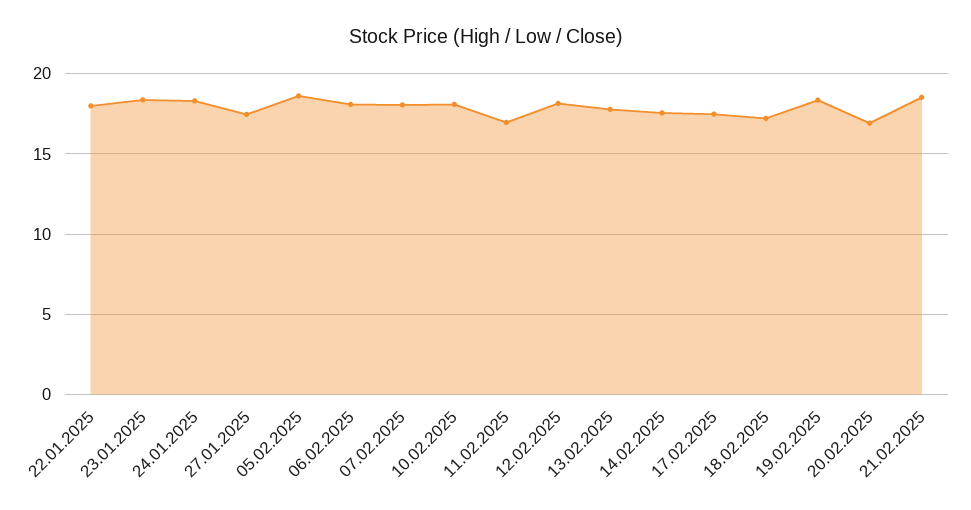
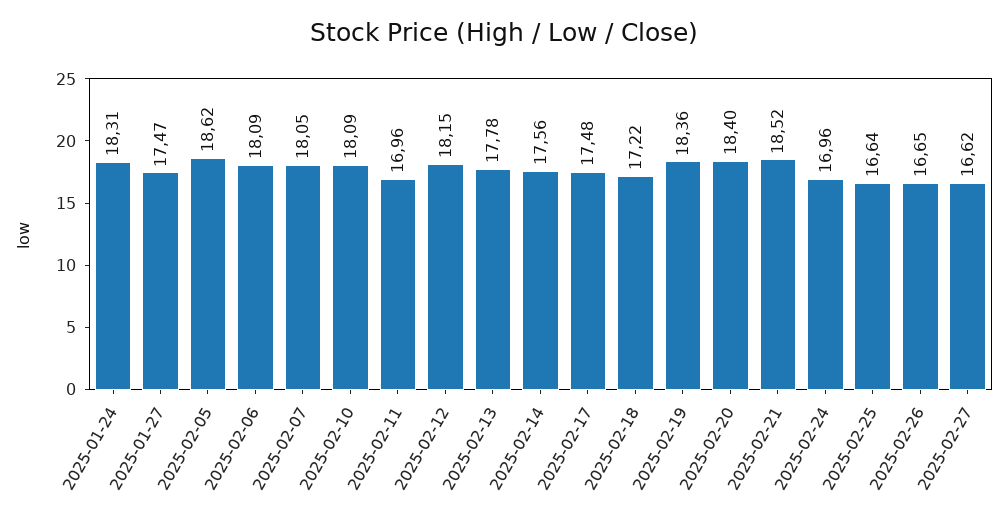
22.01.2025: 18 -> none
23.01.2025: 18.5 -> none
20.02.2025: 17 -> 18.4
2025-02-24: none -> 16.96
2025-02-25: none -> 16.64
2025-02-26: none -> 16.65
2025-02-27: none -> 16.62

